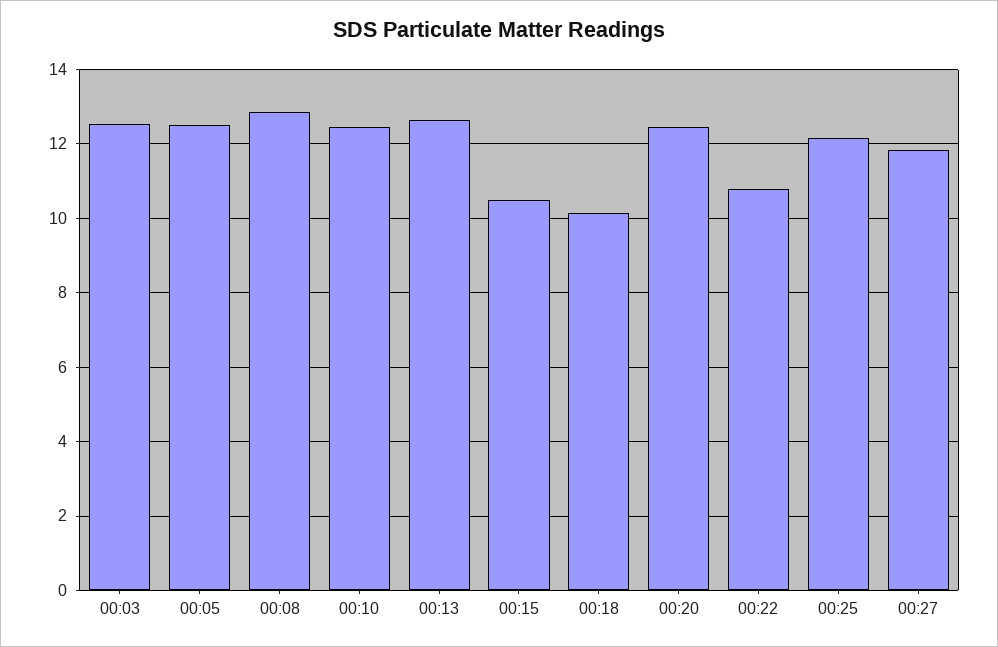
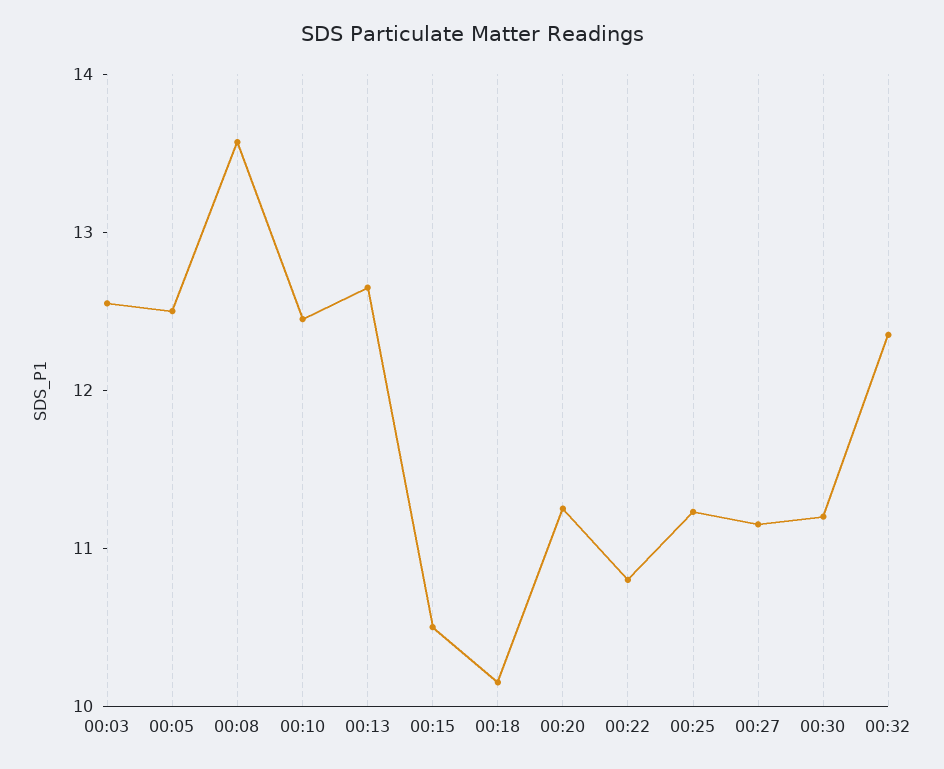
00:08: 12.8 -> 13.6
00:20: 12.4 -> 11.2
00:25: 12.2 -> 11.2
00:27: 11.8 -> 11.2
00:30: none -> 11.2
00:32: none -> 12.4

